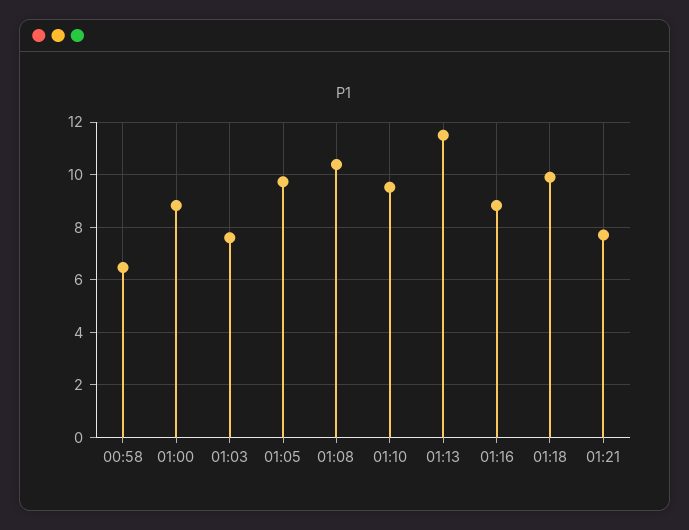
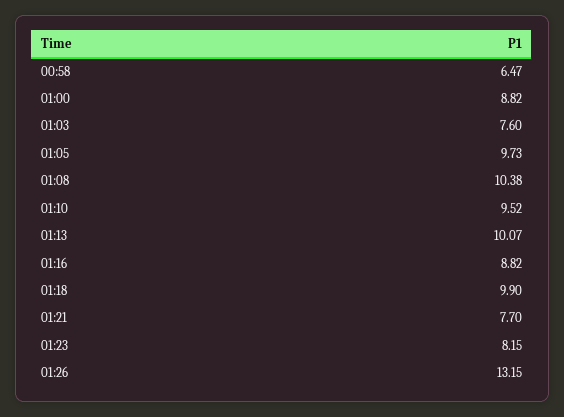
01:13: 11.5 -> 10.07
01:23: none -> 8.15
01:26: none -> 13.15

